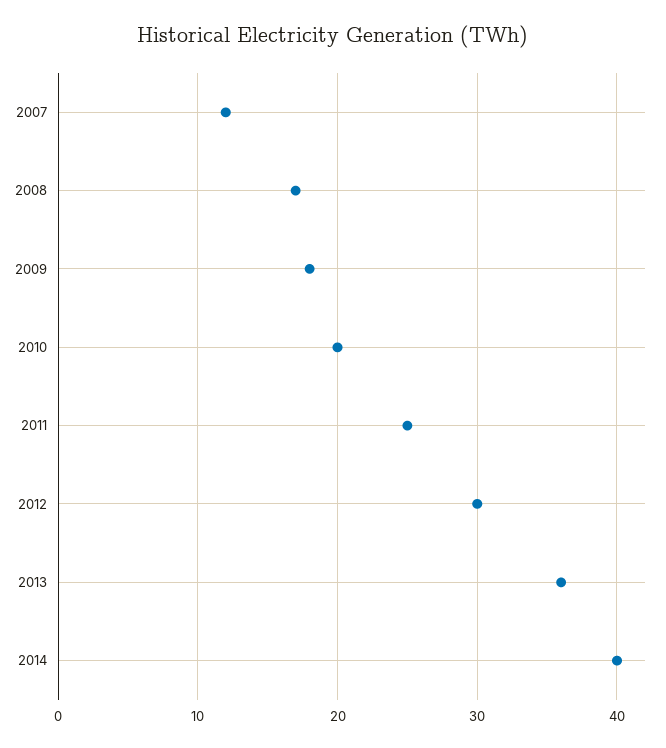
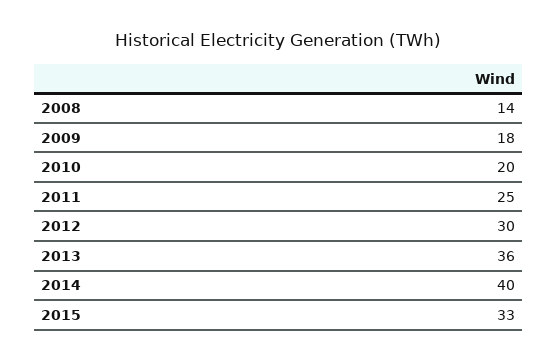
2007: 12 -> none
2008: 17 -> 14
2015: none -> 33

